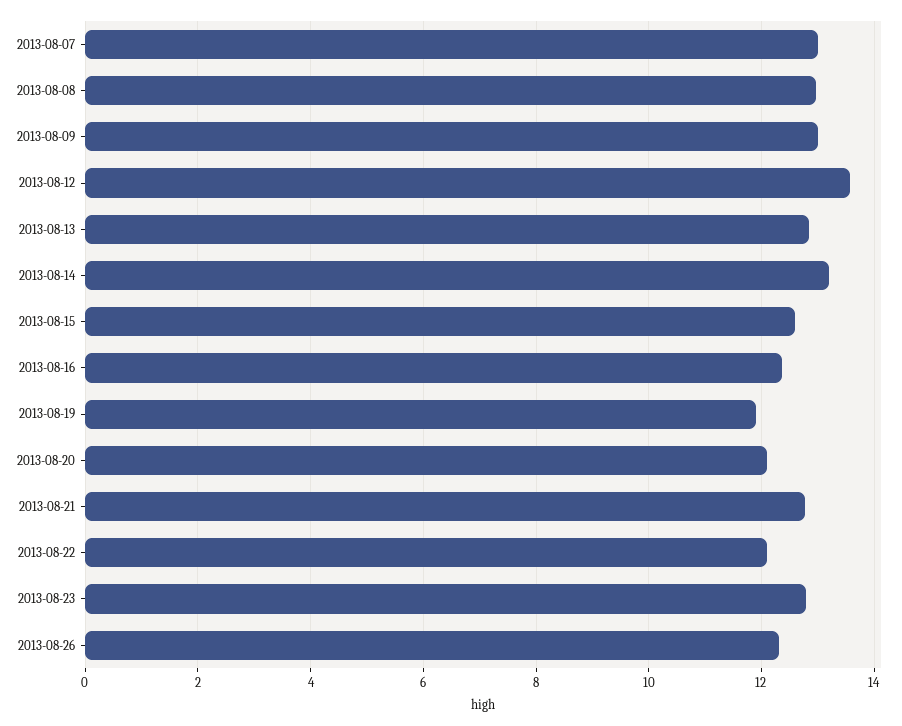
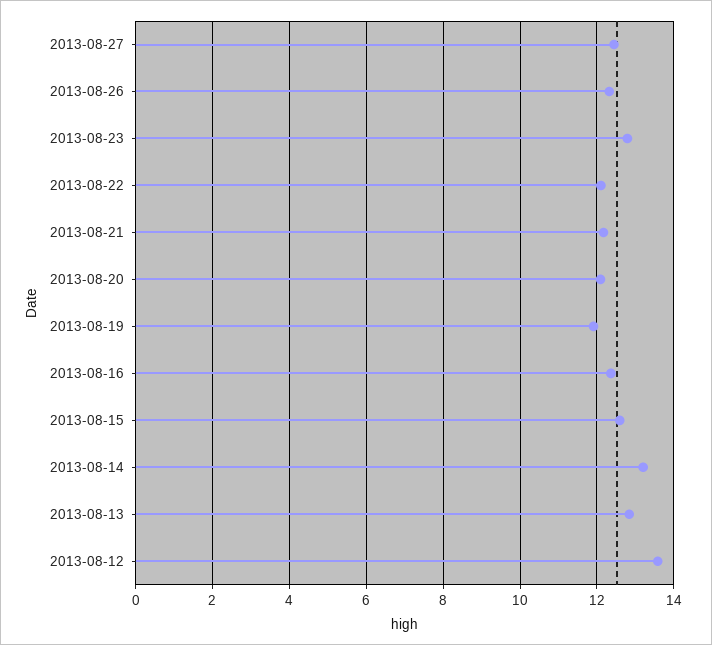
2013-08-07: 13 -> none
2013-08-08: 13 -> none
2013-08-09: 13 -> none
2013-08-21: 12.8 -> 12.2
2013-08-27: none -> 12.4

